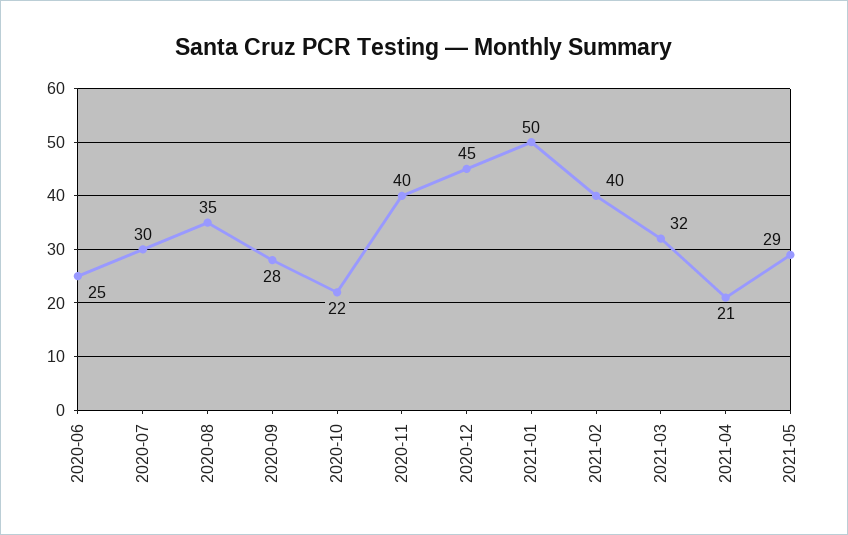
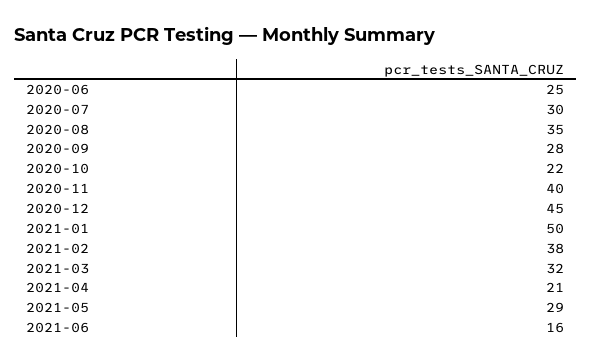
2021-02: 40 -> 38
2021-06: none -> 16

